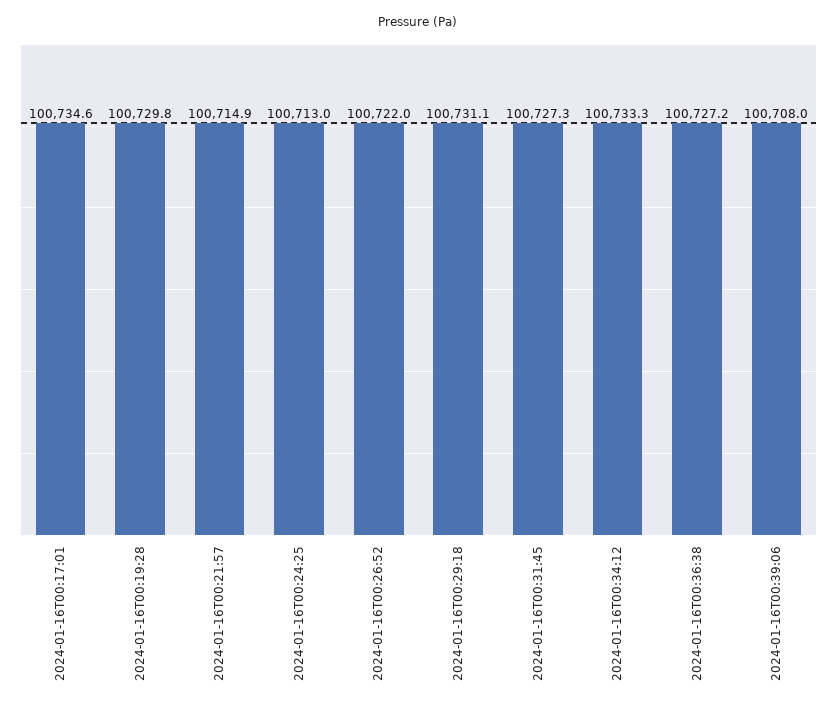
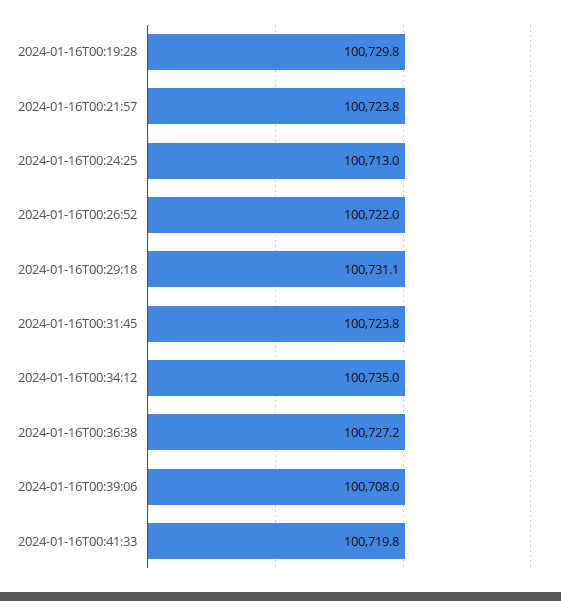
2024-01-16T00:17:01: 100734.6 -> none
2024-01-16T00:21:57: 100714.9 -> 100723.8
2024-01-16T00:31:45: 100727.3 -> 100723.8
2024-01-16T00:34:12: 100733.3 -> 100735
2024-01-16T00:41:33: none -> 100719.8

